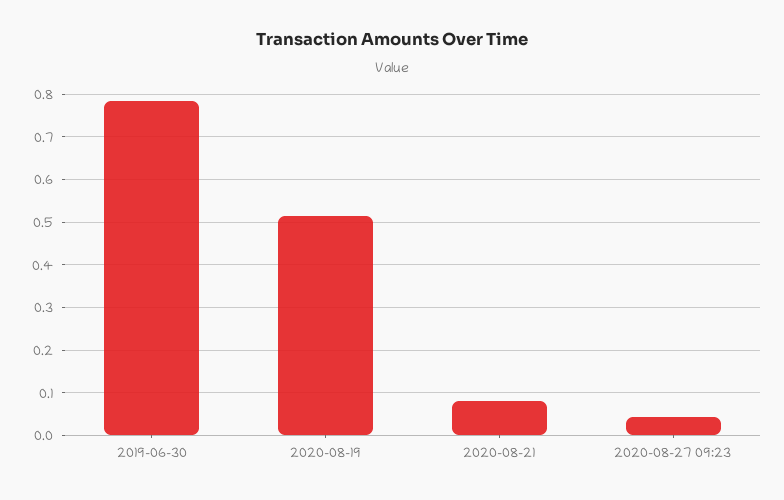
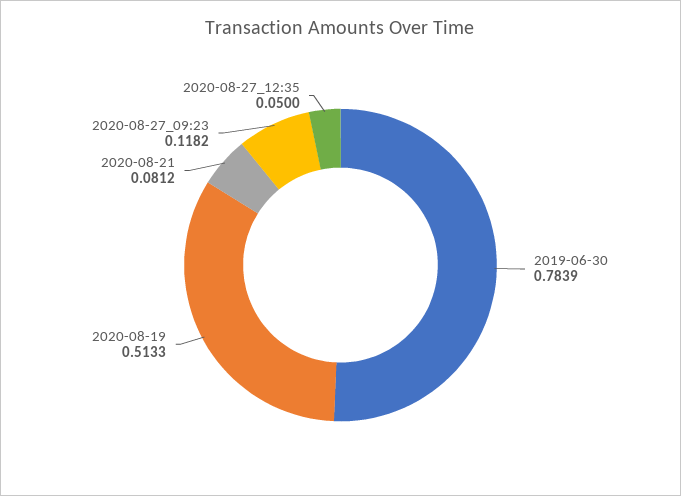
2020-08-27 09:23: 0.04 -> 0.1182
2020-08-27_12:35: none -> 0.05

